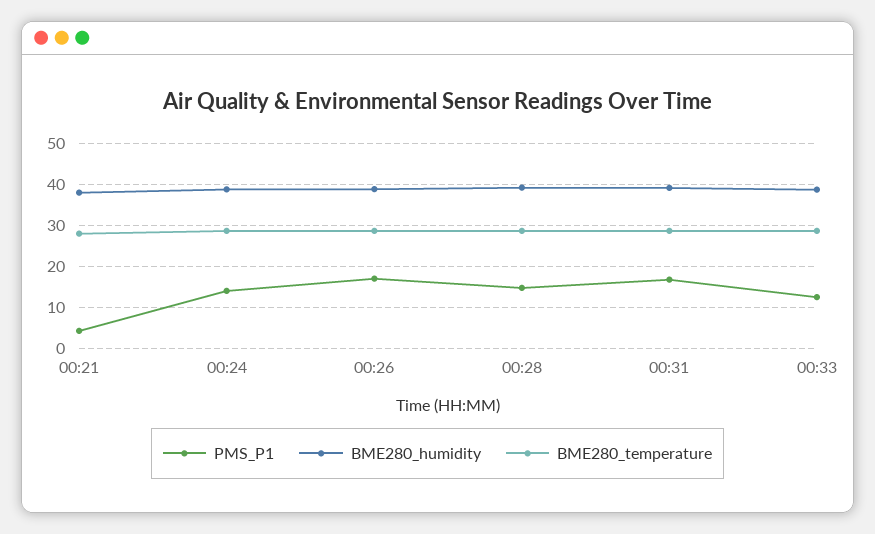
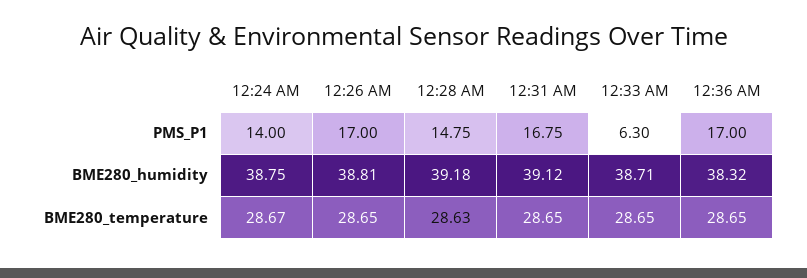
PMS_P1, 00:21: 4 -> none
BME280_humidity, 00:21: 38 -> none
BME280_temperature, 00:21: 28 -> none
PMS_P1, 00:33: 12 -> 6.3
PMS_P1, 12:36 AM: none -> 17
BME280_humidity, 12:36 AM: none -> 38.32
BME280_temperature, 12:36 AM: none -> 28.65

